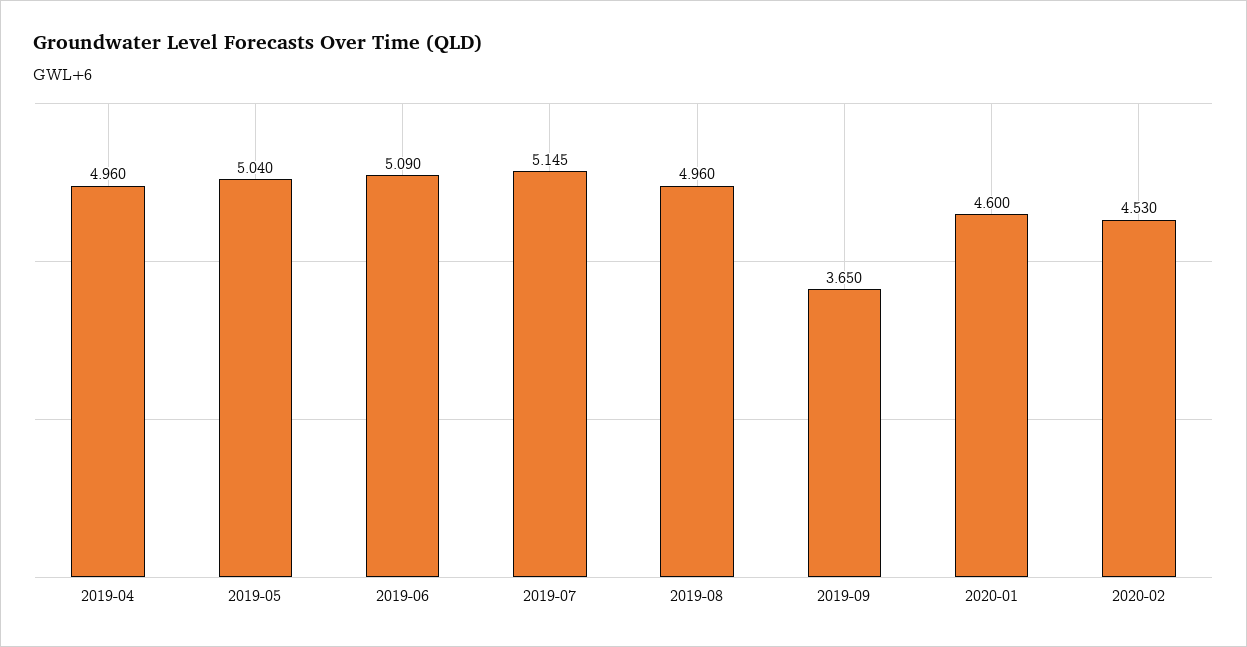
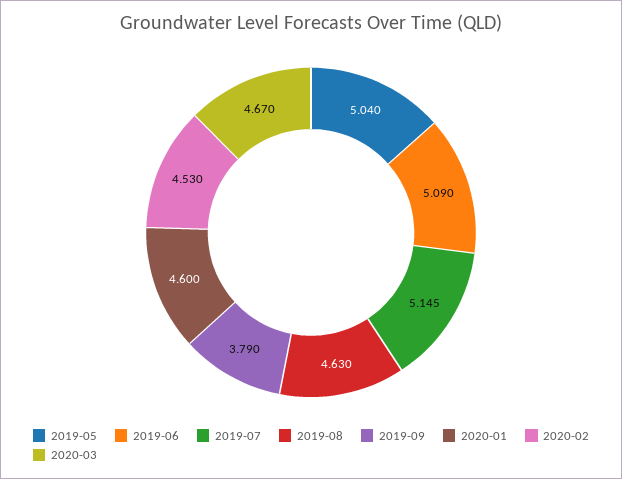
2019-04: 4.96 -> none
2019-08: 4.96 -> 4.63
2019-09: 3.65 -> 3.79
2020-03: none -> 4.67

